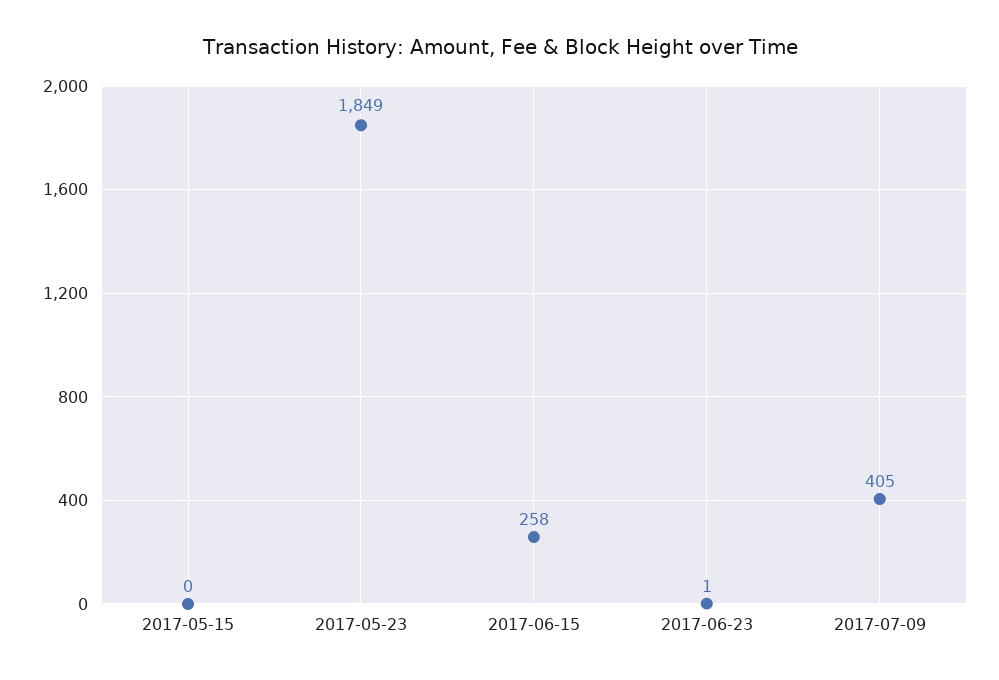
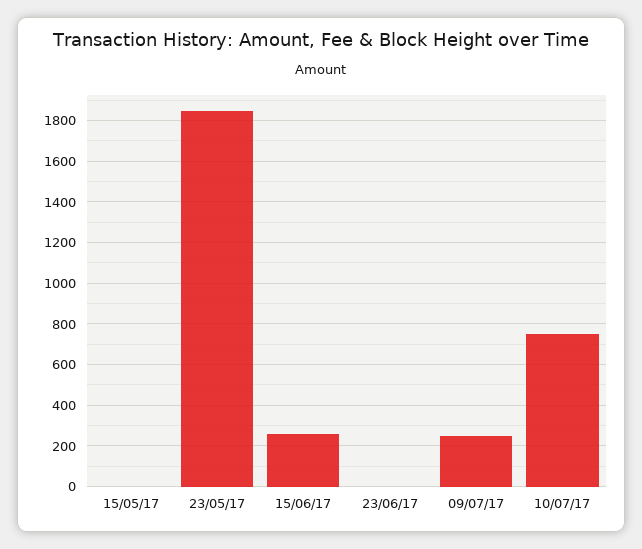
2017-07-09: 405 -> 250
10/07/17: none -> 750

